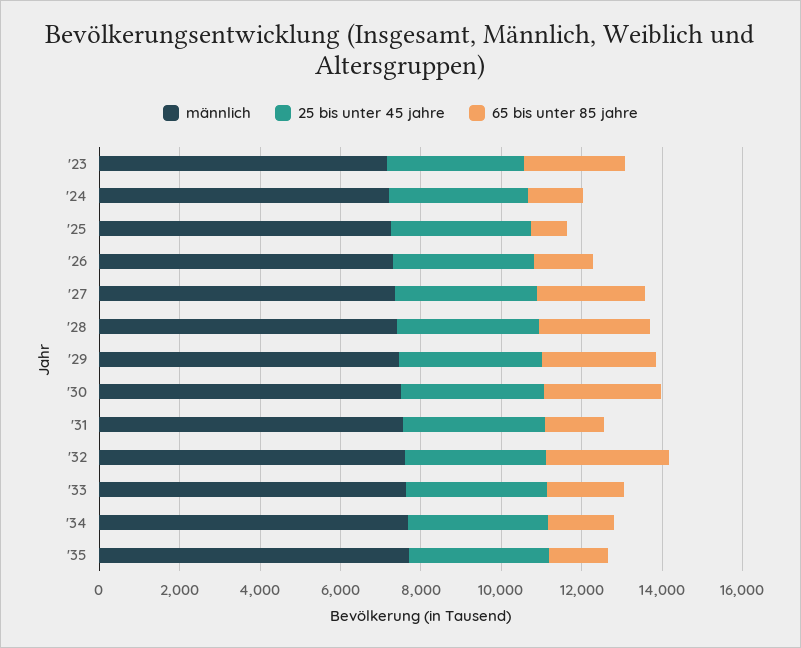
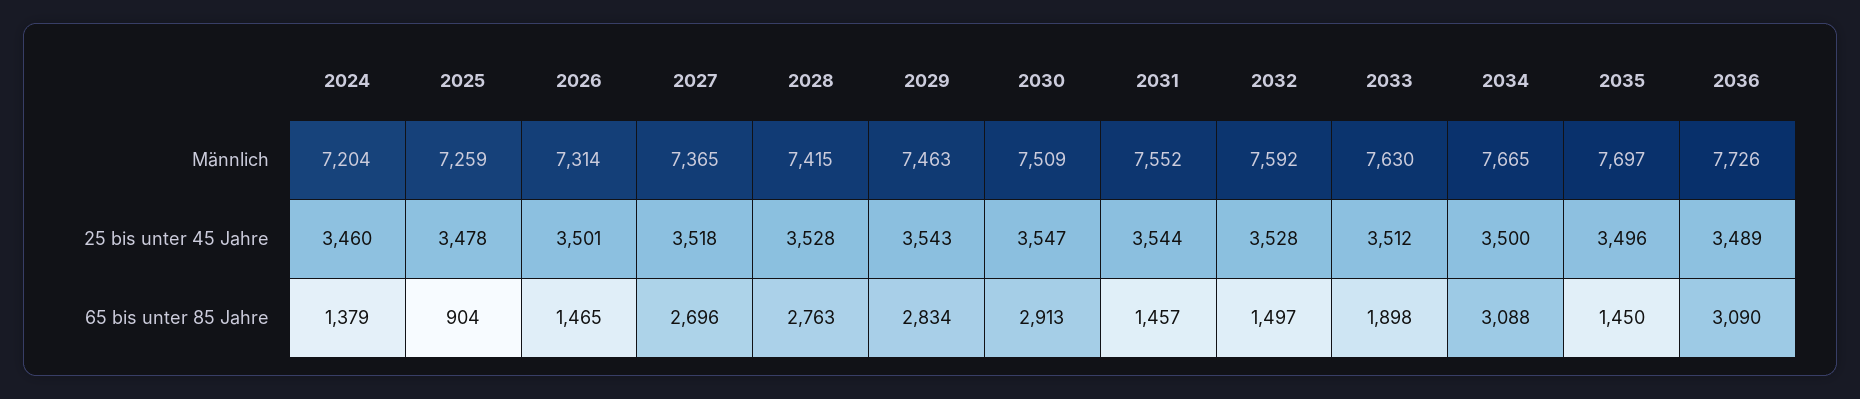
männlich, '23: 7000 -> none
25 bis unter 45 jahre, '23: 3500 -> none
65 bis unter 85 jahre, '23: 2500 -> none
65 bis unter 85 jahre, '32: 3000 -> 1497
65 bis unter 85 jahre, '34: 1500 -> 3088
männlich, 2036: none -> 7726
25 bis unter 45 jahre, 2036: none -> 3489
65 bis unter 85 jahre, 2036: none -> 3090

